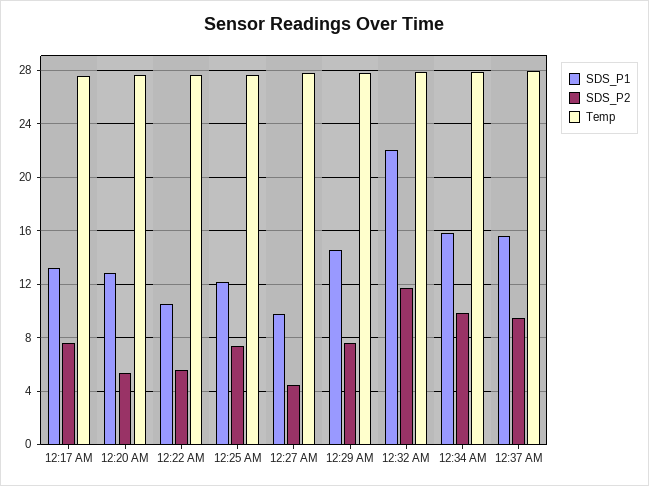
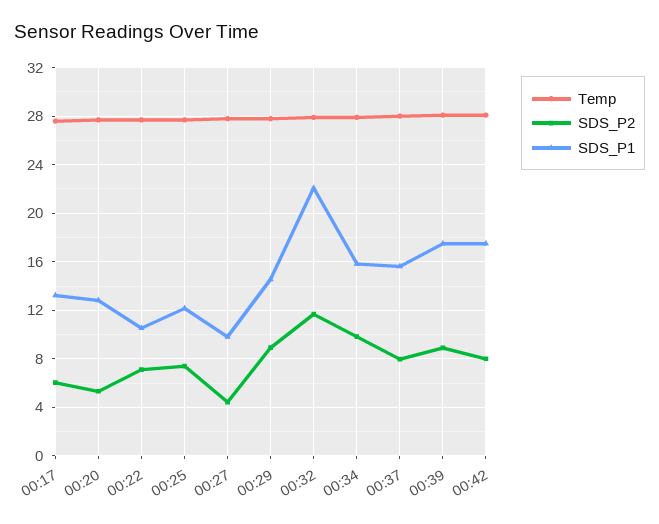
SDS_P2, 12:17 AM: 7.5 -> 6
SDS_P2, 12:22 AM: 5.5 -> 7
SDS_P2, 12:29 AM: 7.5 -> 9
SDS_P2, 12:37 AM: 9.5 -> 8
Temp, 00:39: none -> 28
SDS_P2, 00:39: none -> 9
SDS_P1, 00:39: none -> 17.5
Temp, 00:42: none -> 28
SDS_P2, 00:42: none -> 8
SDS_P1, 00:42: none -> 17.5

